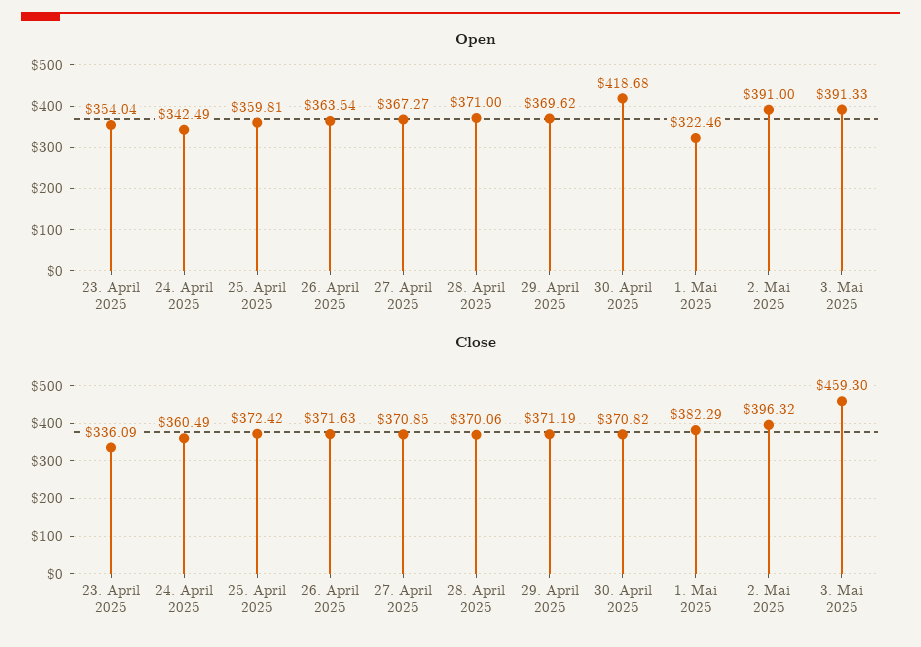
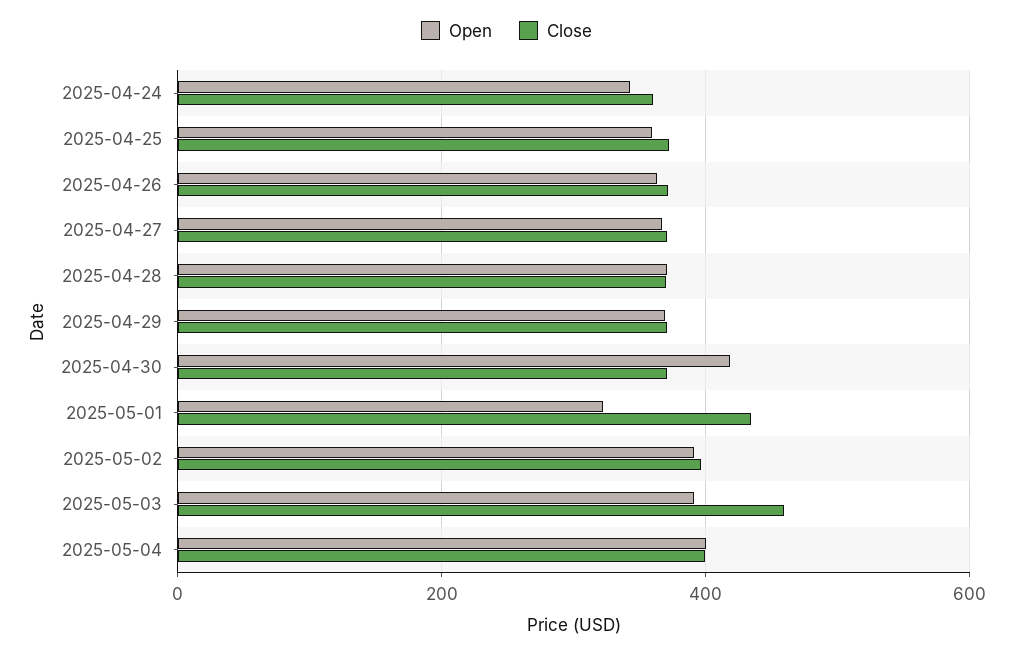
Open, 23. April 2025: 354.04 -> none
Close, 23. April 2025: 336.09 -> none
Close, 1. Mai 2025: 382.29 -> 440
Open, 2025-05-04: none -> 400
Close, 2025-05-04: none -> 400

